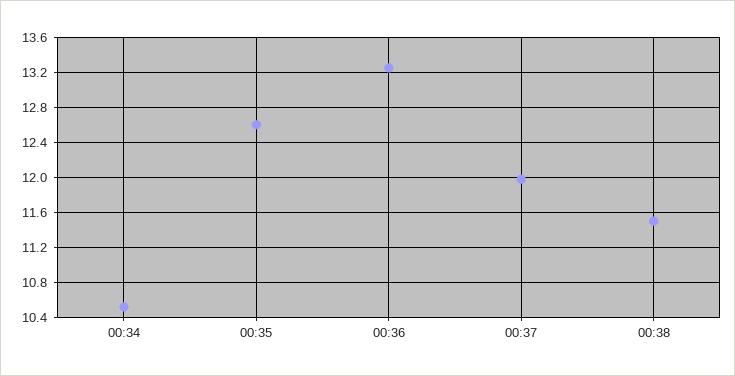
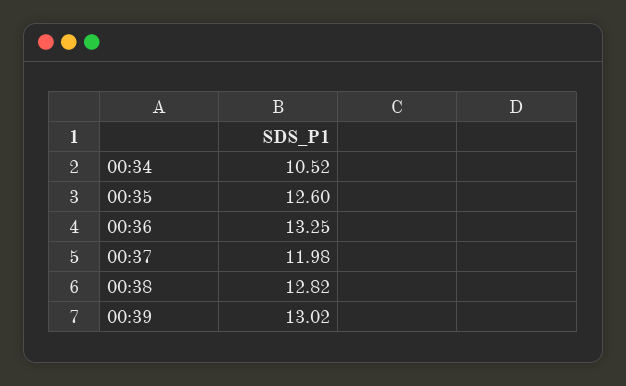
00:38: 11.5 -> 12.82
00:39: none -> 13.02

